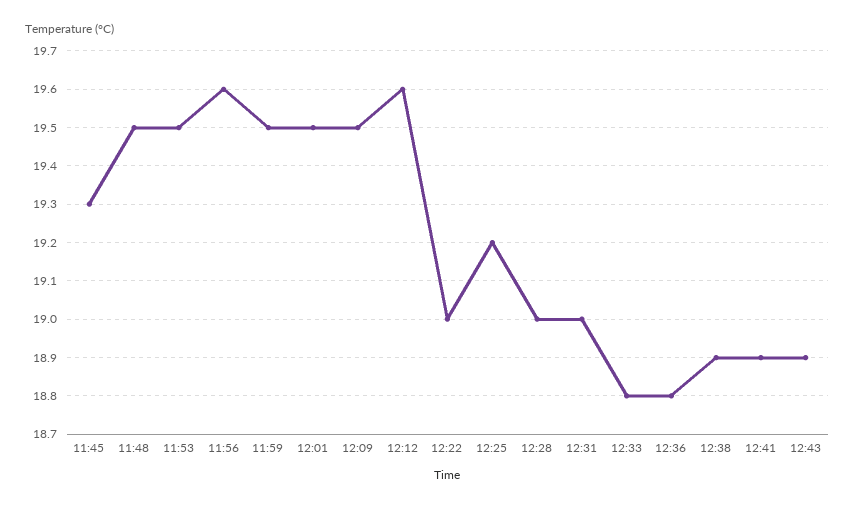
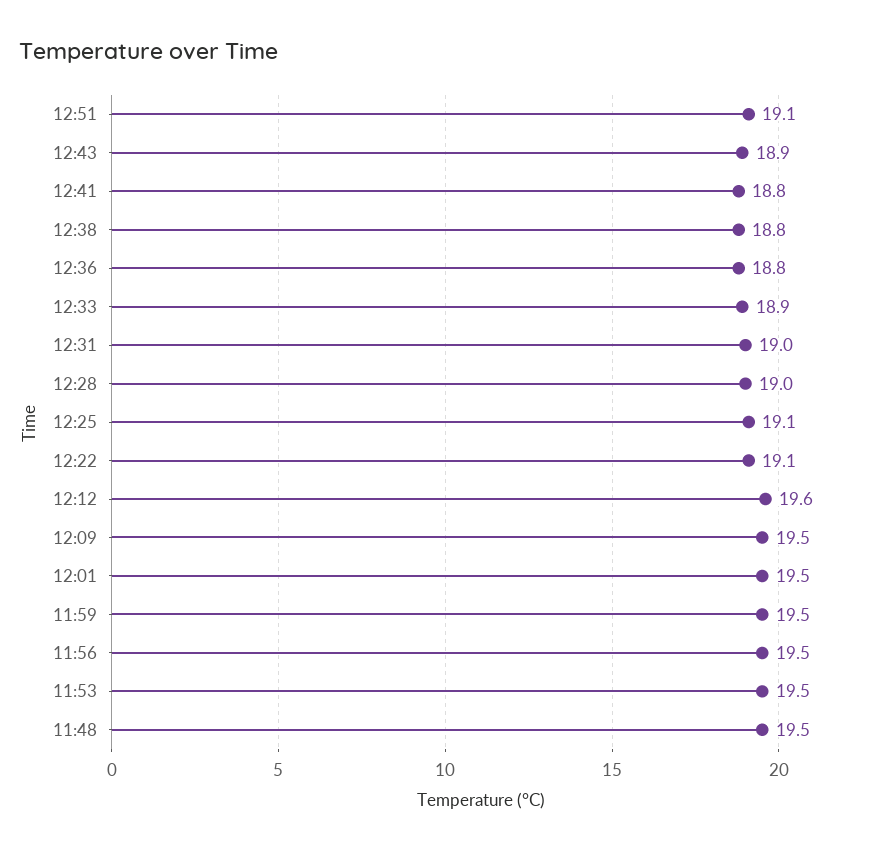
11:45: 19.3 -> none
11:56: 19.6 -> 19.5
12:22: 19 -> 19.1
12:25: 19.2 -> 19.1
12:33: 18.8 -> 18.9
12:38: 18.9 -> 18.8
12:41: 18.9 -> 18.8
12:51: none -> 19.1

